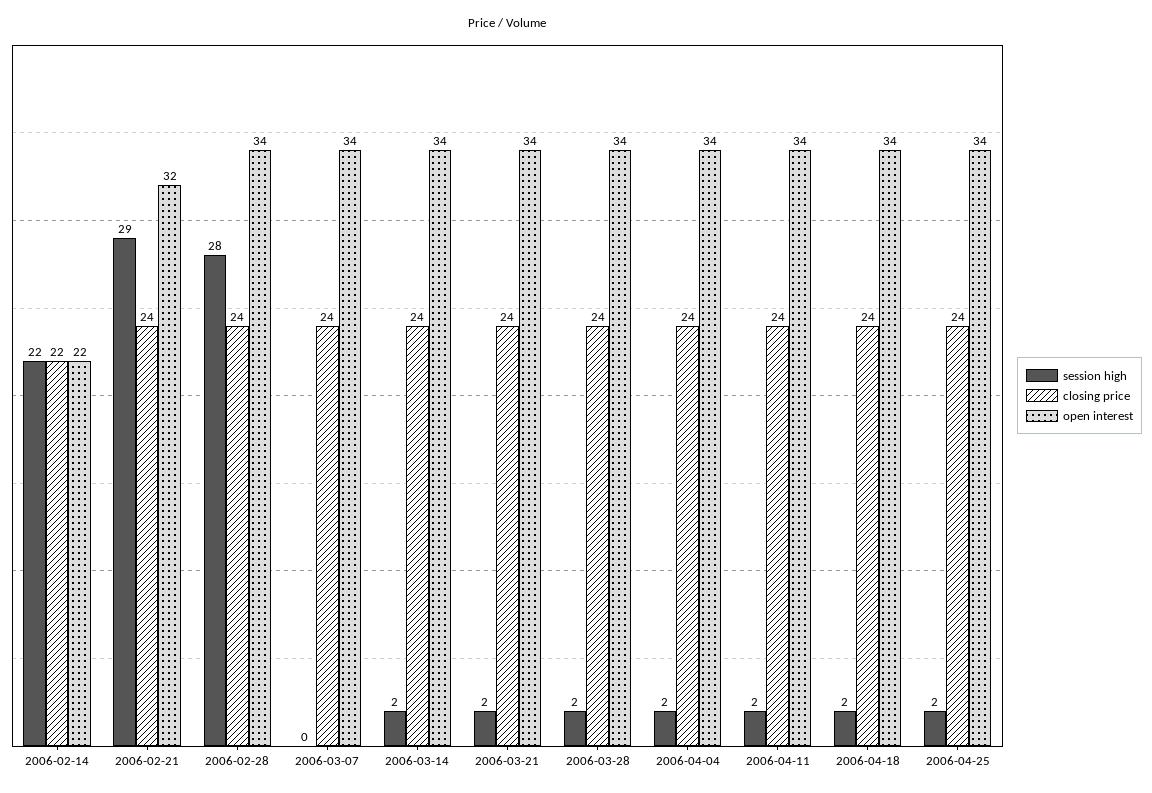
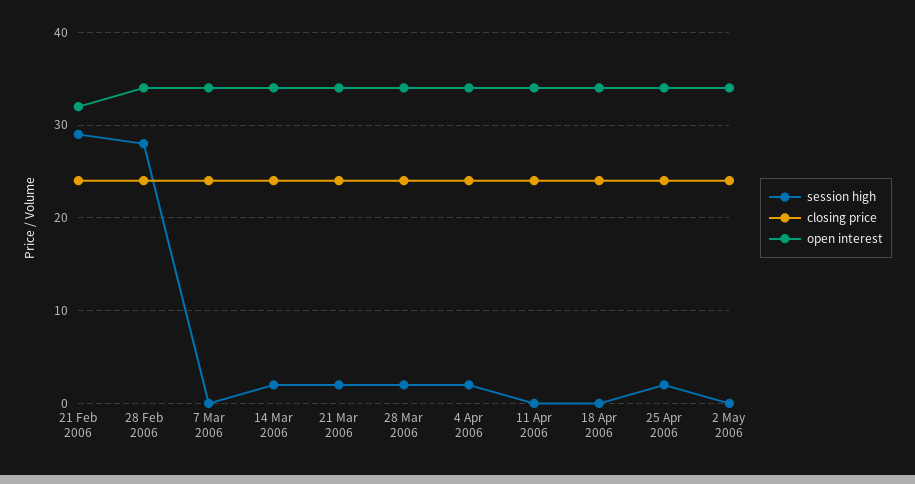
session high, 2006-02-14: 22 -> none
closing price, 2006-02-14: 22 -> none
open interest, 2006-02-14: 22 -> none
session high, 2006-04-11: 2 -> 0
session high, 2006-04-18: 2 -> 0
session high, 2 May 2006: none -> 0
closing price, 2 May 2006: none -> 24
open interest, 2 May 2006: none -> 34

